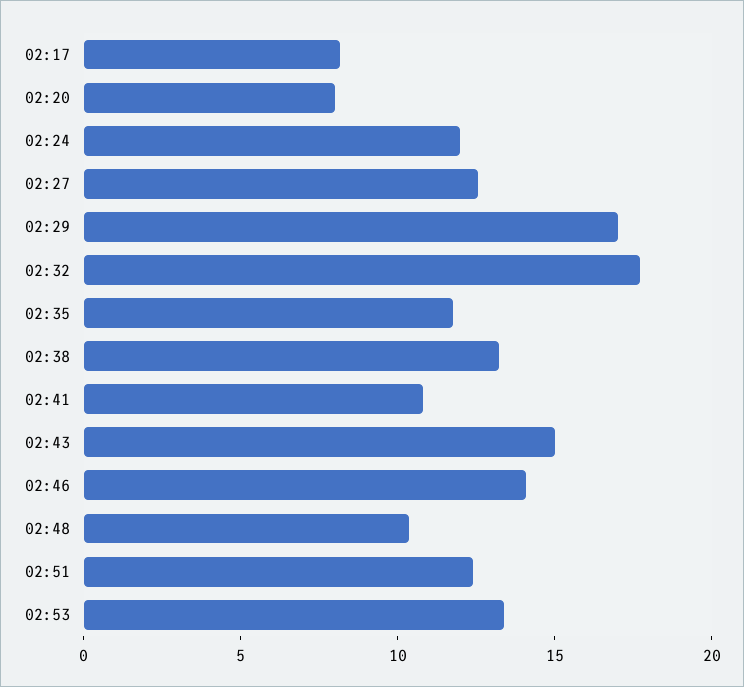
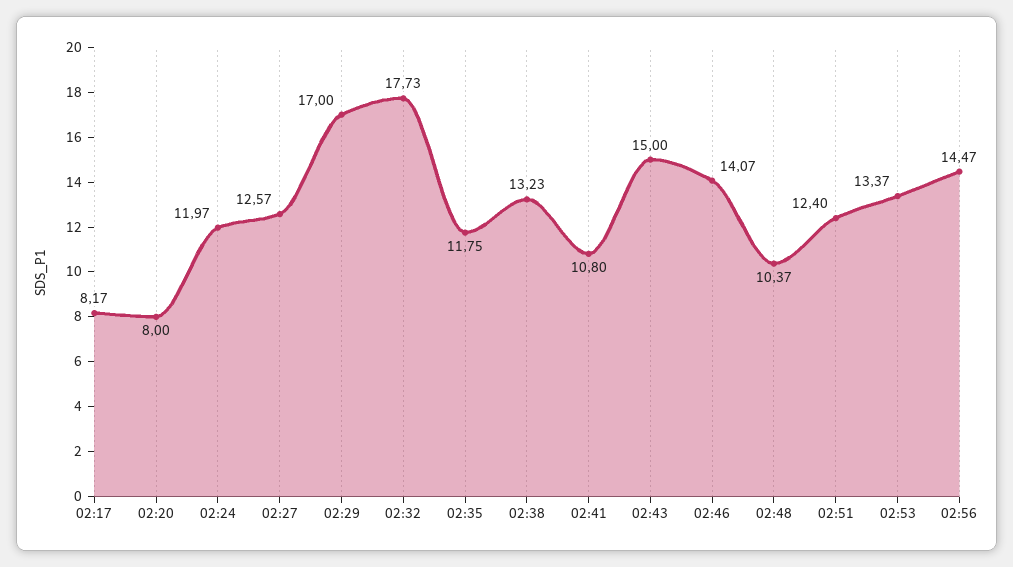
02:56: none -> 14.47

